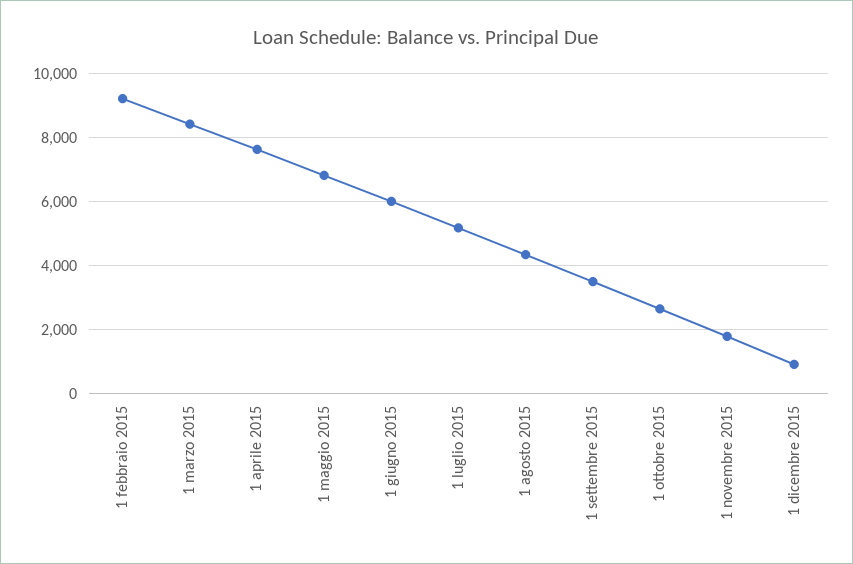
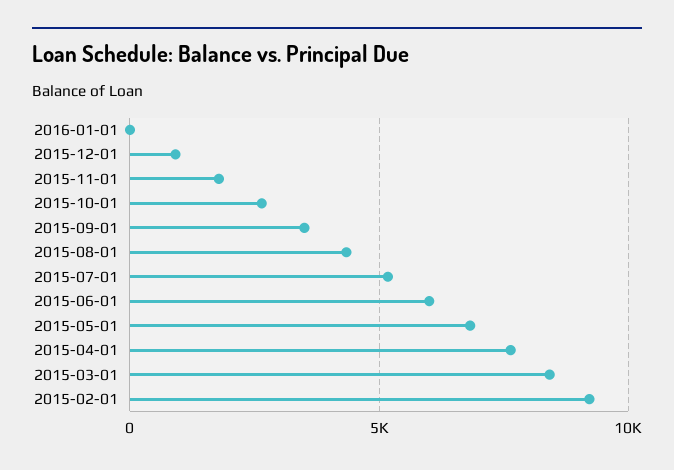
2016-01-01: none -> 0

